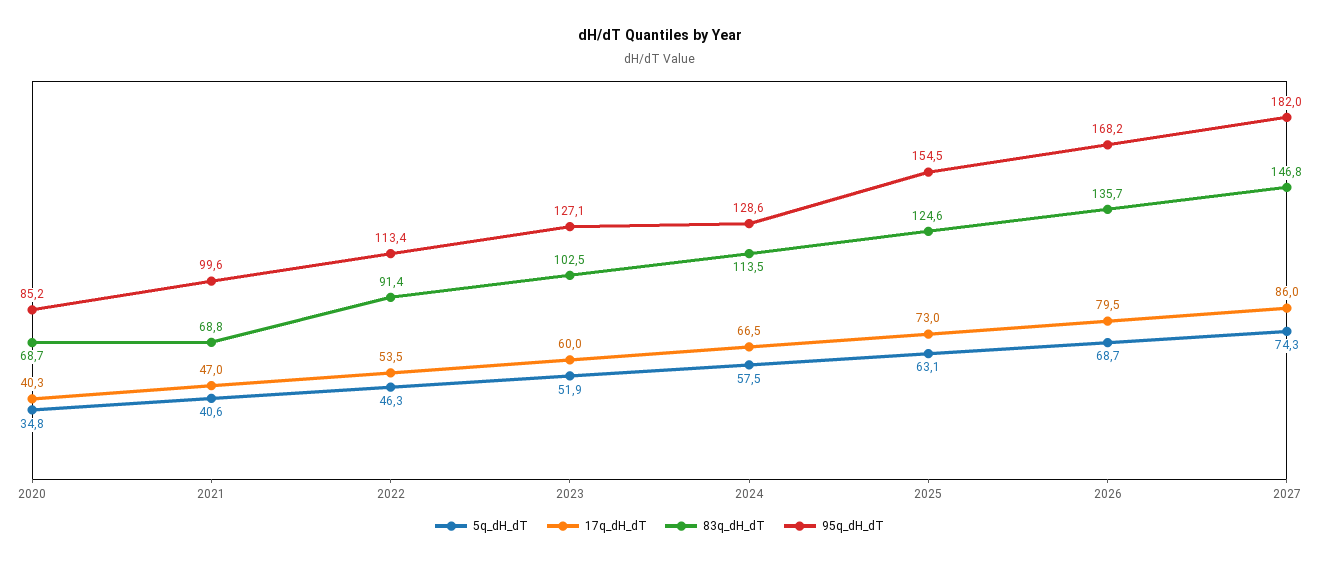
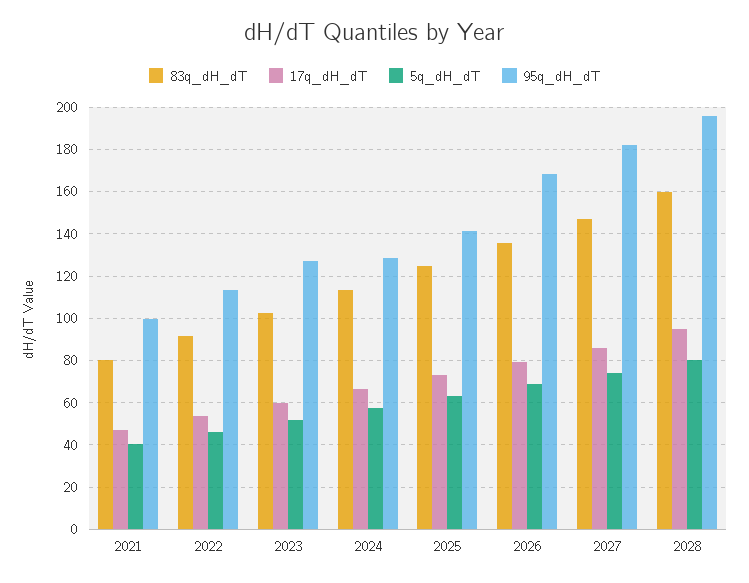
5q_dH_dT, 2020: 34.8 -> none
17q_dH_dT, 2020: 40.3 -> none
83q_dH_dT, 2020: 68.7 -> none
95q_dH_dT, 2020: 85.2 -> none
83q_dH_dT, 2021: 68.8 -> 80
95q_dH_dT, 2025: 154.5 -> 140
83q_dH_dT, 2028: none -> 160
17q_dH_dT, 2028: none -> 95
5q_dH_dT, 2028: none -> 80
95q_dH_dT, 2028: none -> 195

